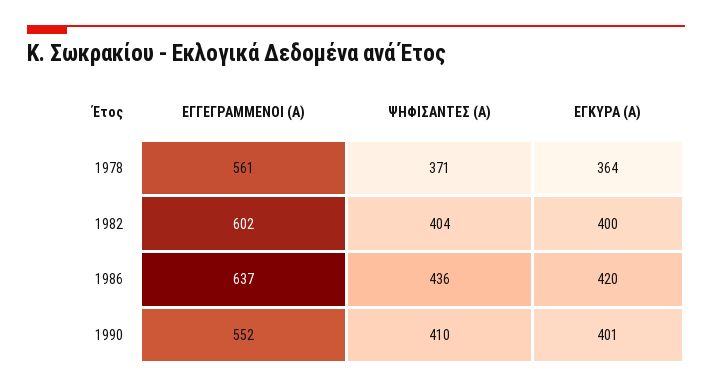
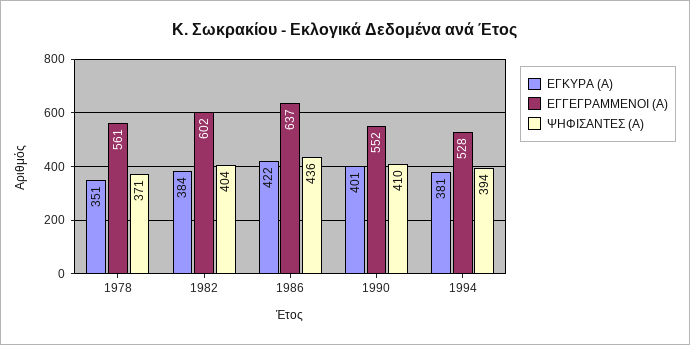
ΕΓΚΥΡΑ (Α), 1978: 364 -> 351
ΕΓΚΥΡΑ (Α), 1982: 400 -> 384
ΕΓΚΥΡΑ (Α), 1986: 420 -> 422
ΕΓΚΥΡΑ (Α), 1994: none -> 381
ΕΓΓΕΓΡΑΜΜΕΝΟΙ (Α), 1994: none -> 528
ΨΗΦΙΣΑΝΤΕΣ (Α), 1994: none -> 394

